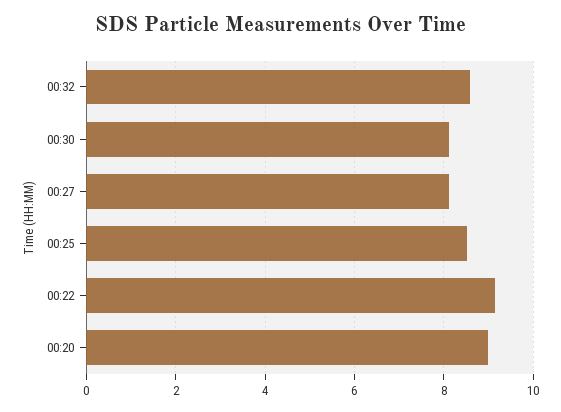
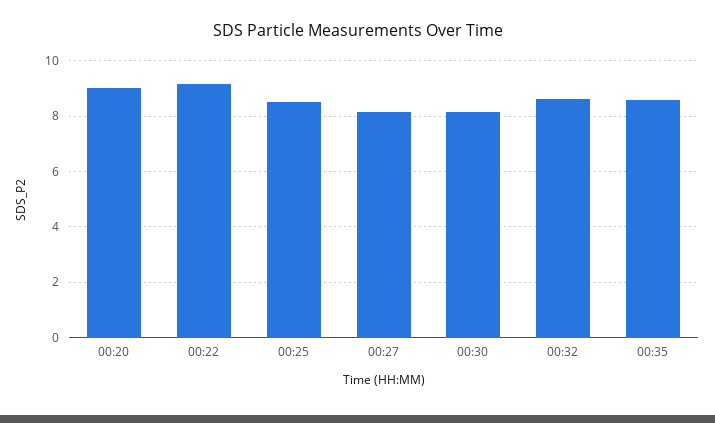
00:35: none -> 8.5

